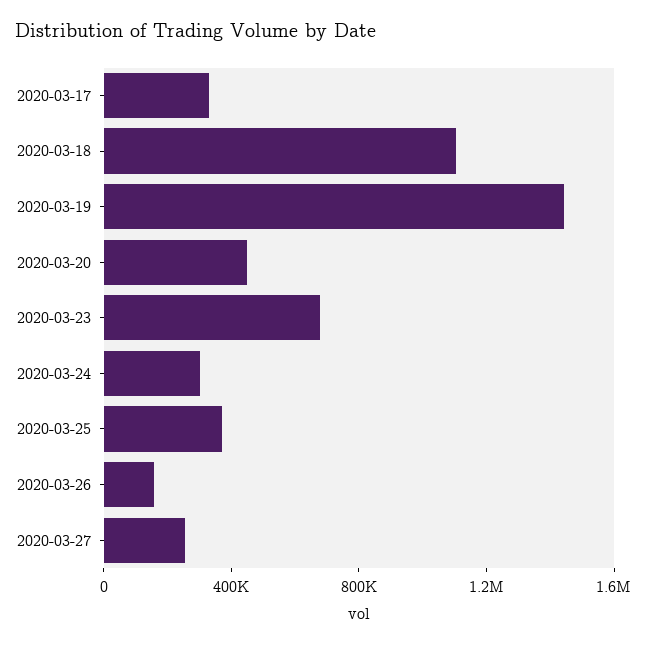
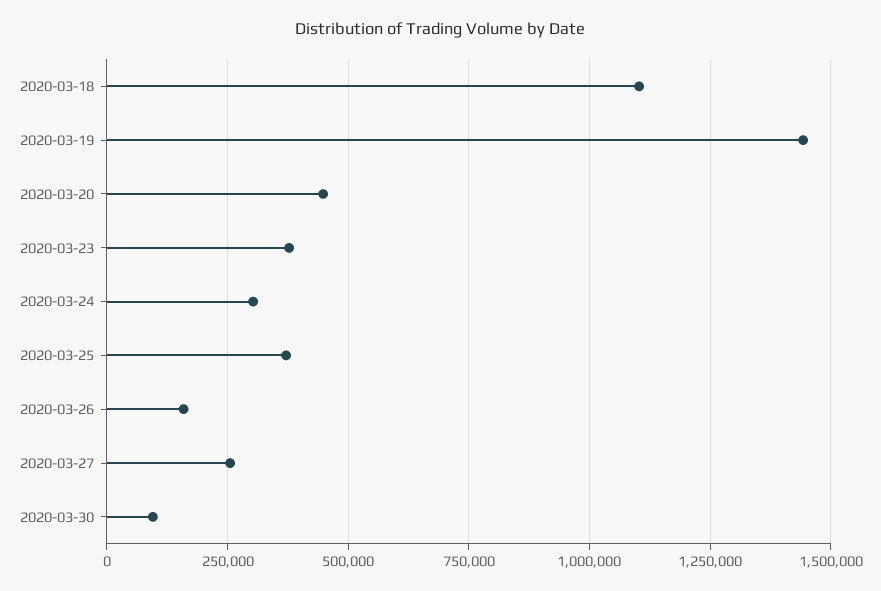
2020-03-17: 300000 -> none
2020-03-23: 700000 -> 375000
2020-03-30: none -> 100000

